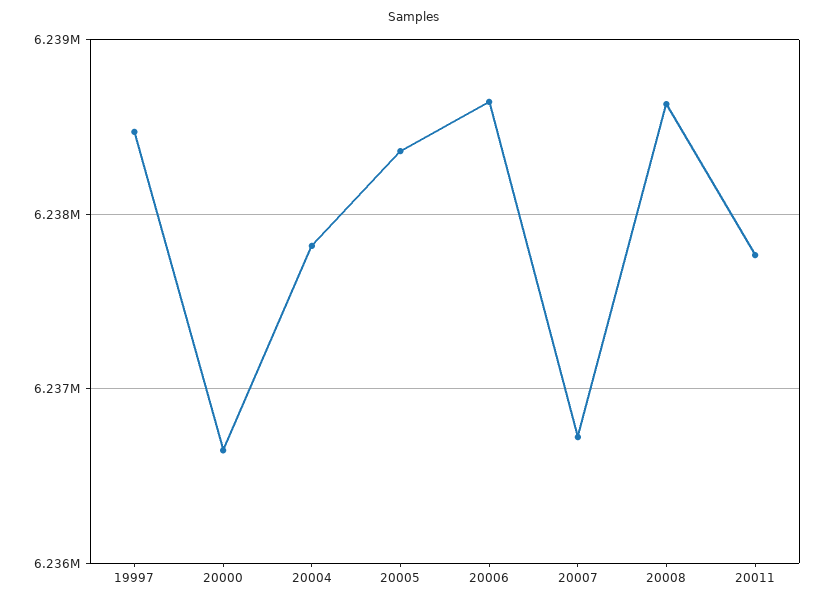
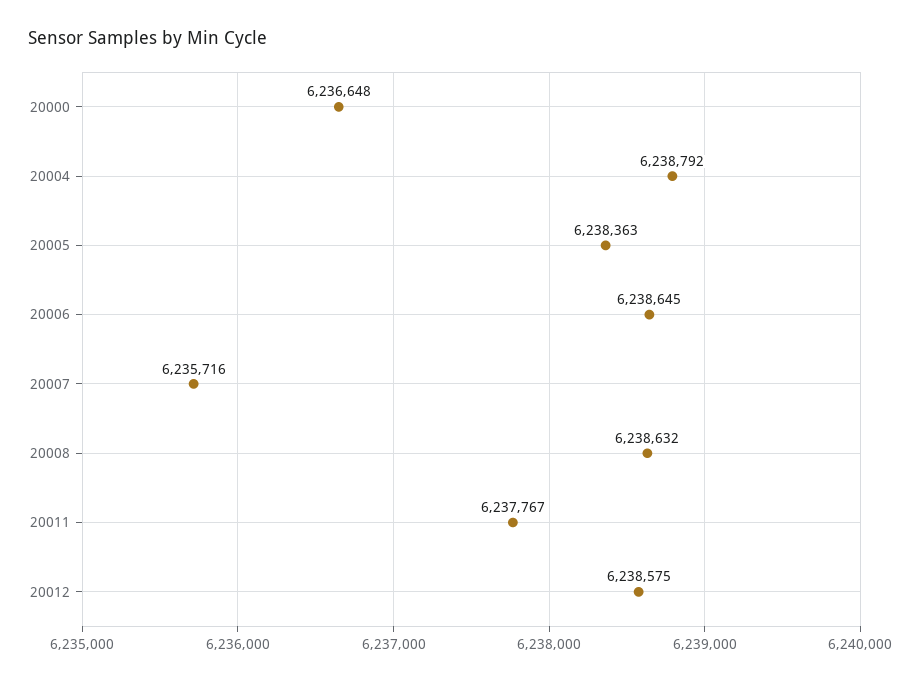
19997: 6238500 -> none
20004: 6237800 -> 6238792
20007: 6236700 -> 6235716
20012: none -> 6238575

